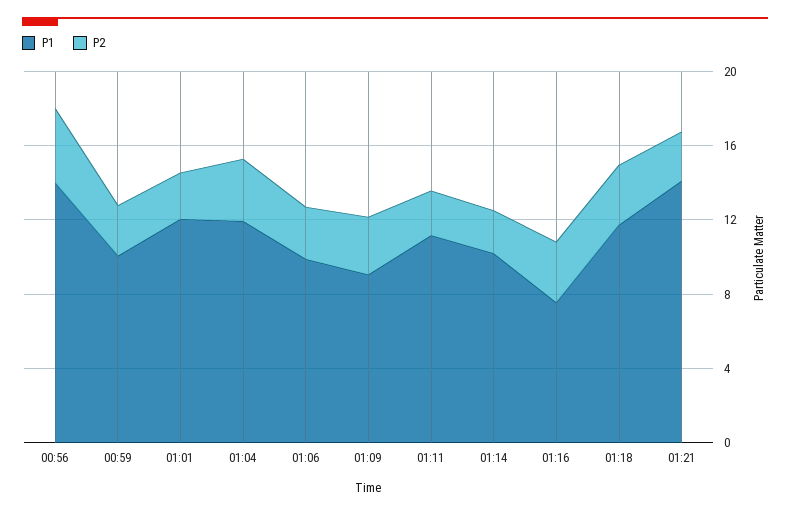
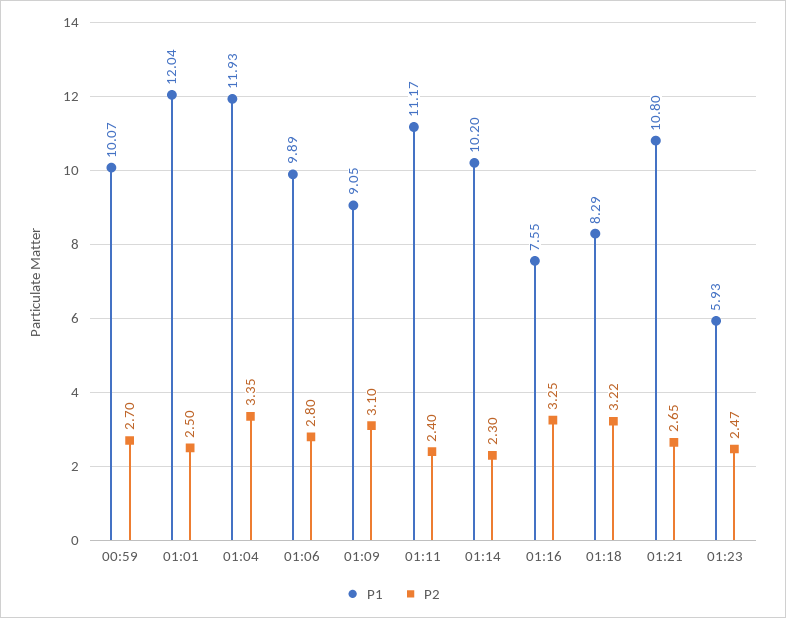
P1, 00:56: 14 -> none
P2, 00:56: 4 -> none
P1, 01:18: 12 -> 8.29
P1, 01:21: 14 -> 10.8
P1, 01:23: none -> 5.93
P2, 01:23: none -> 2.47

